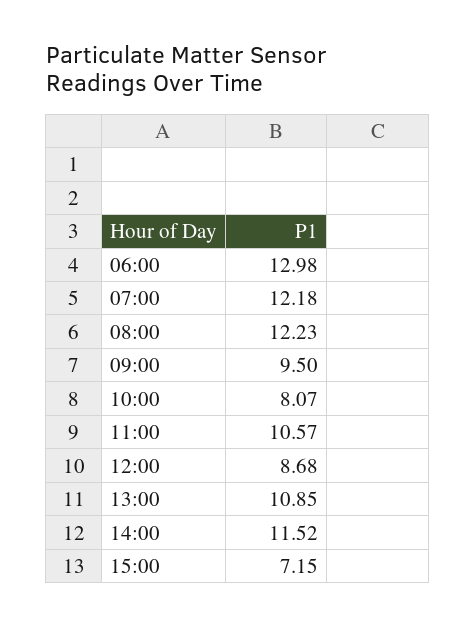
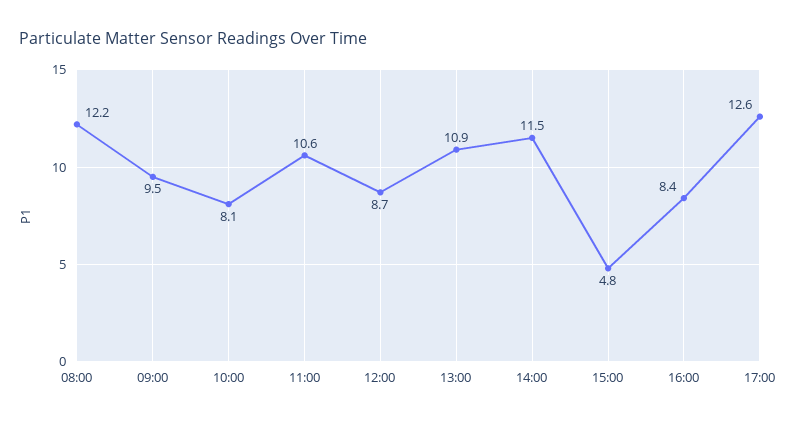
06:00: 12.98 -> none
07:00: 12.18 -> none
15:00: 7.15 -> 4.8
16:00: none -> 8.4
17:00: none -> 12.6

